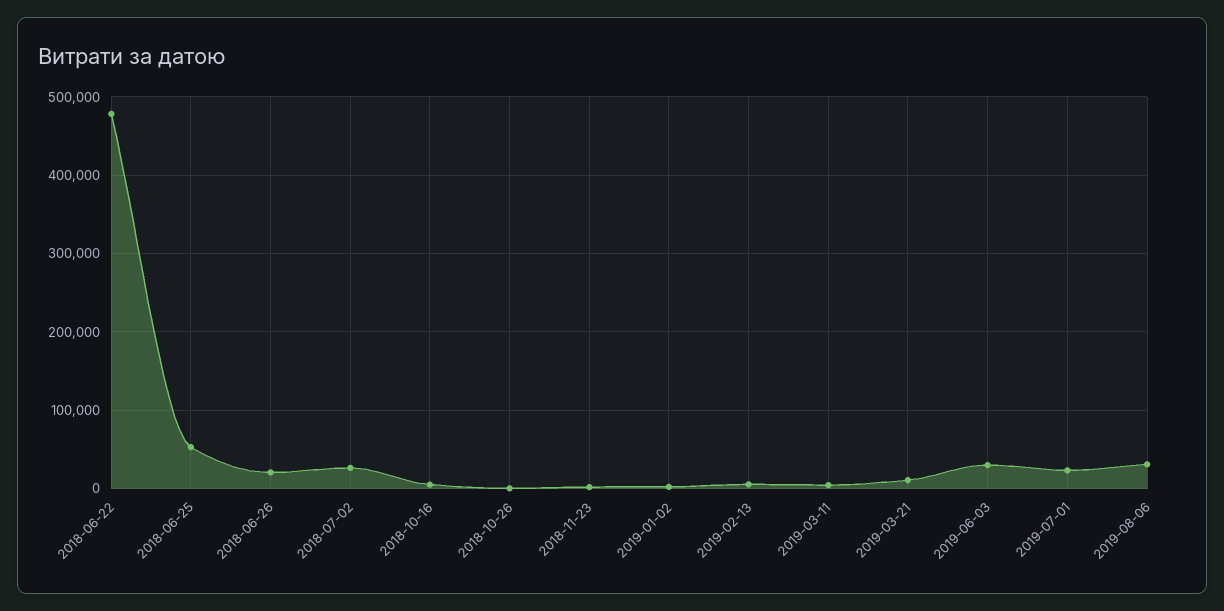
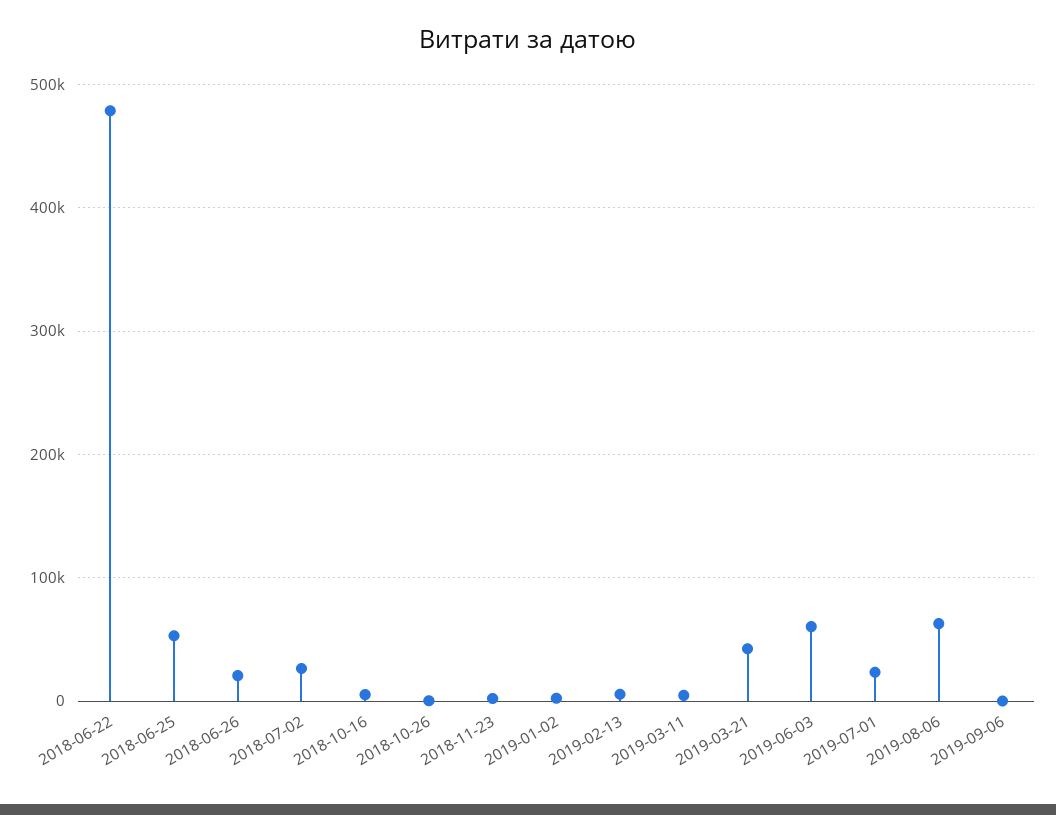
2019-03-21: 10000 -> 40000
2019-06-03: 30000 -> 60000
2019-08-06: 30000 -> 60000
2019-09-06: none -> 0

